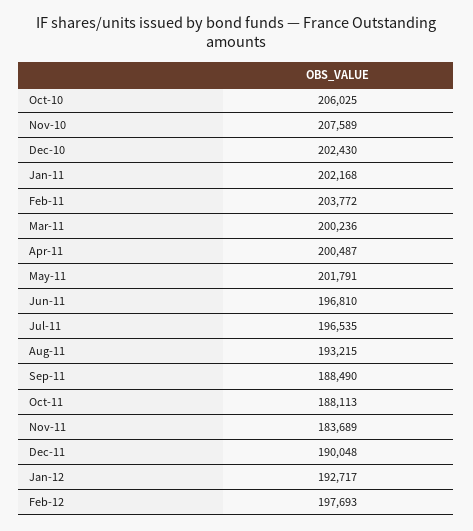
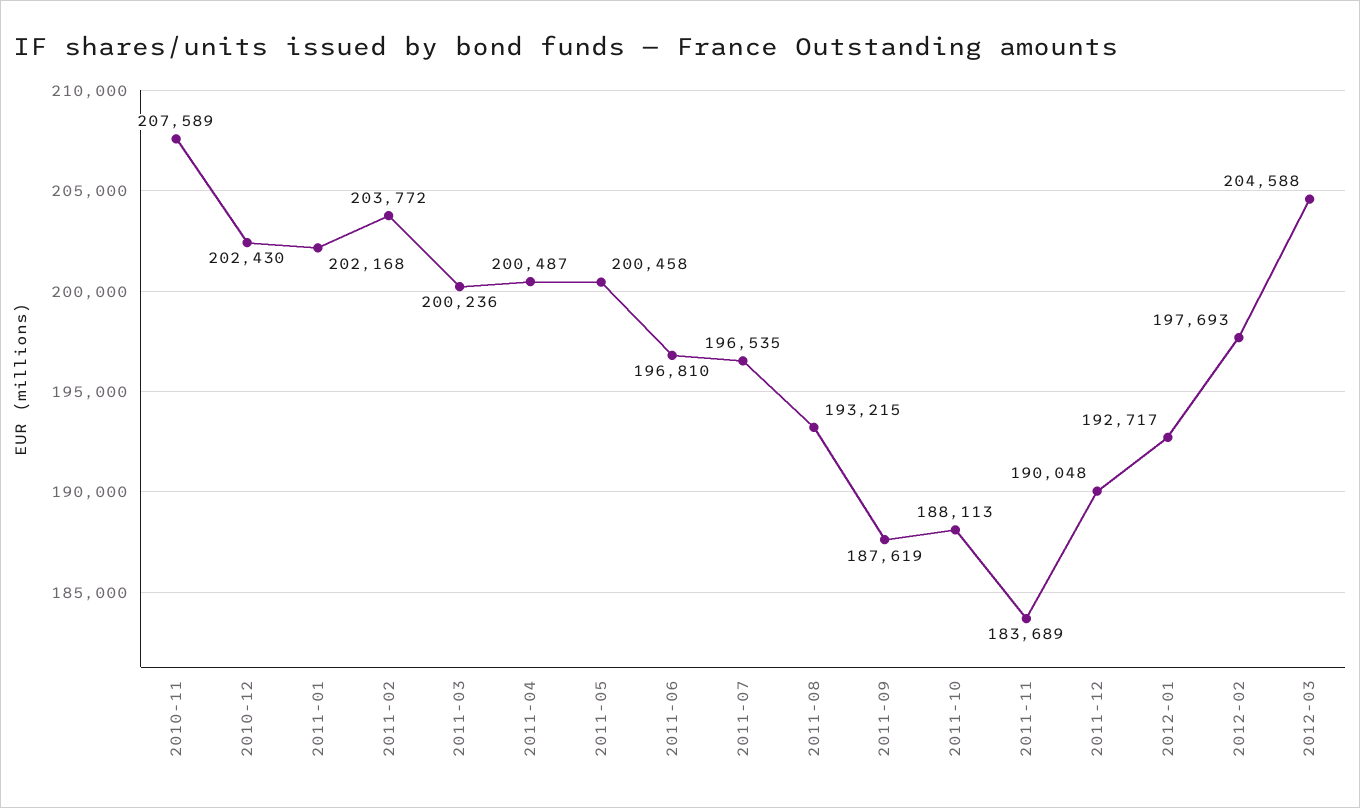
Oct-10: 206025 -> none
May-11: 201791 -> 200458
Sep-11: 188490 -> 187619
2012-03: none -> 204588

